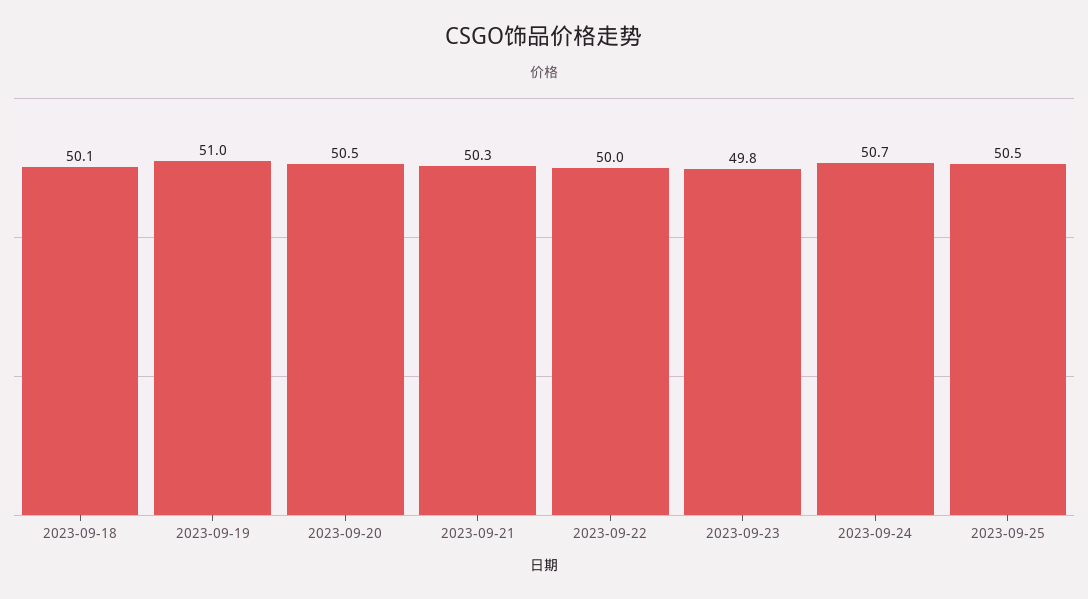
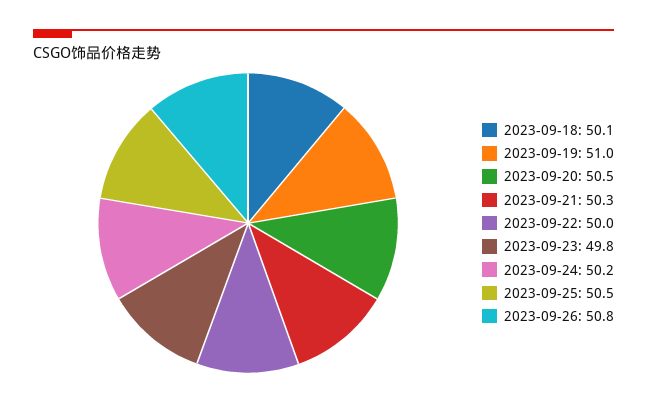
2023-09-24: 50.7 -> 50.2
2023-09-26: none -> 50.8

